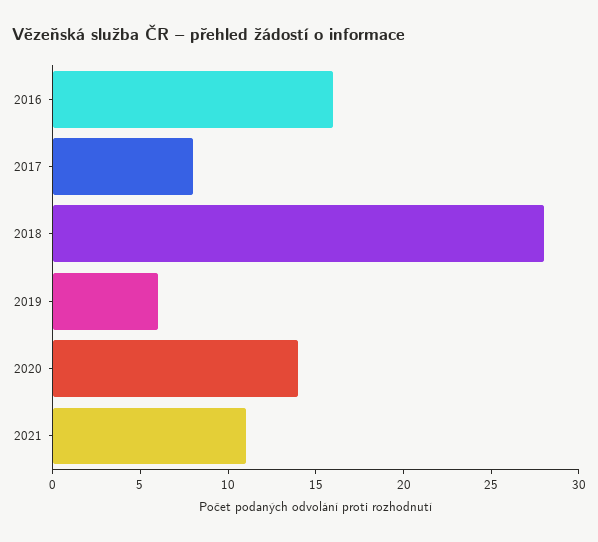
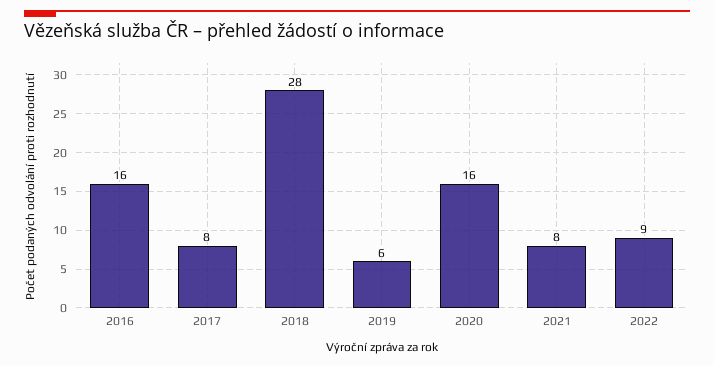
2020: 14 -> 16
2021: 11 -> 8
2022: none -> 9

